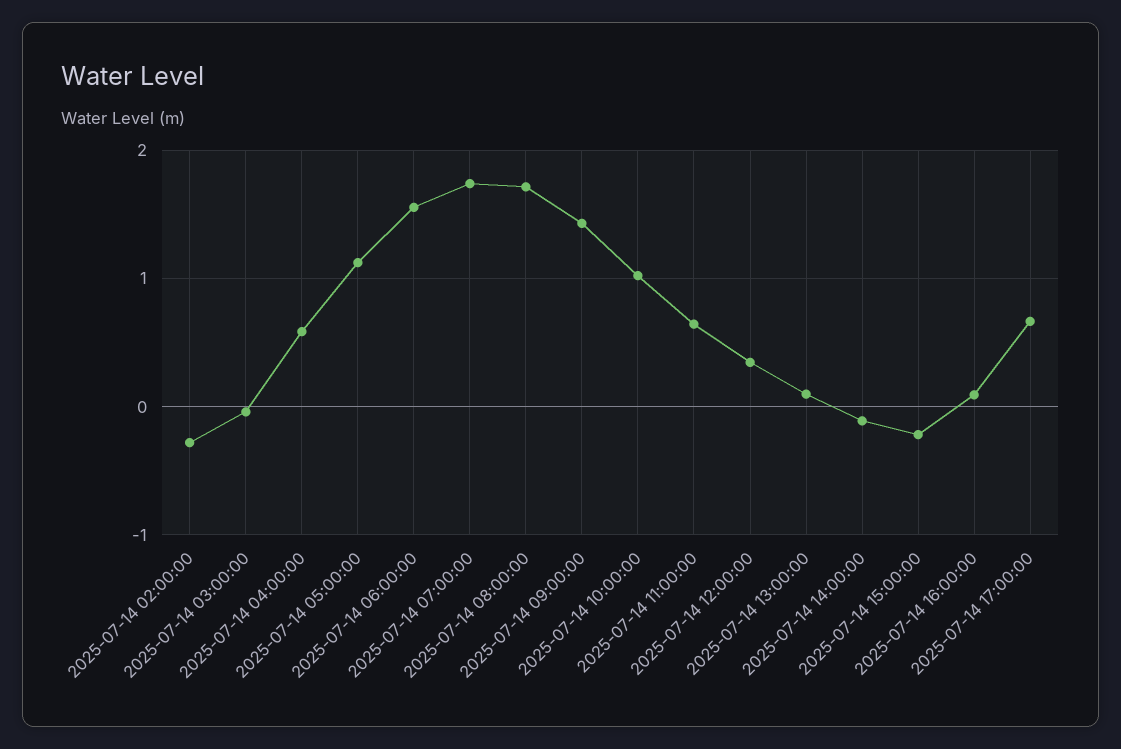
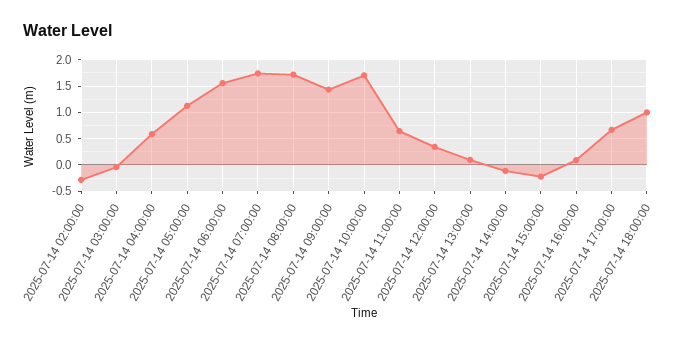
2025-07-14 10:00:00: 1 -> 1.75
2025-07-14 18:00:00: none -> 1

